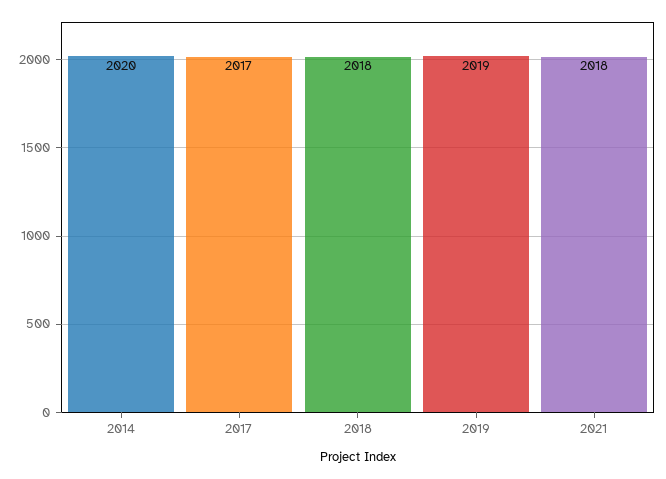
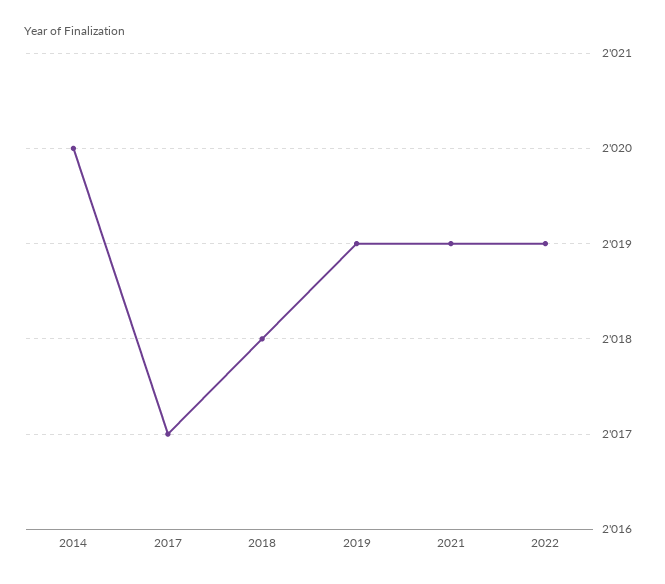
2021: 2018 -> 2019
2022: none -> 2019

